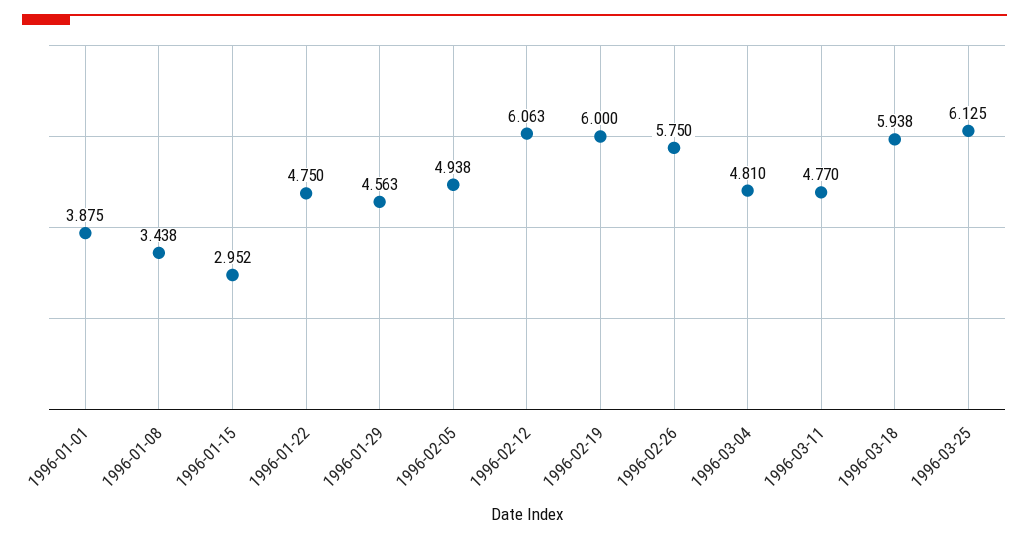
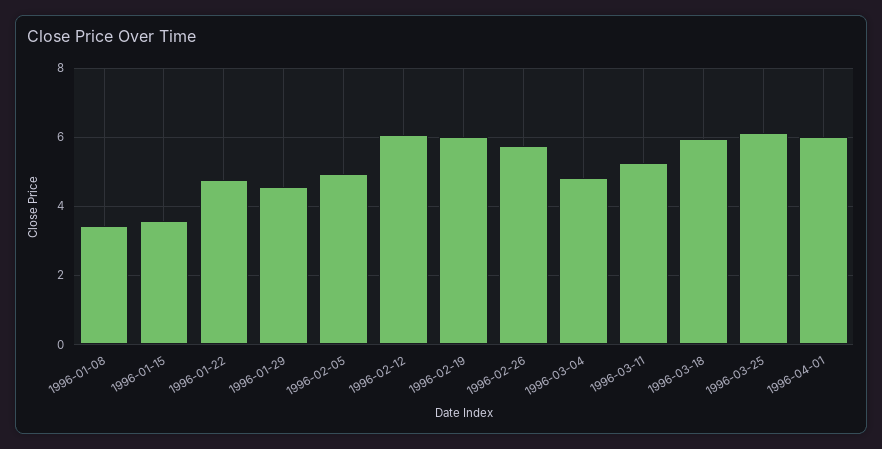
1996-01-01: 3.875 -> none
1996-01-15: 2.952 -> 3.6
1996-03-11: 4.77 -> 5.2
1996-04-01: none -> 6

